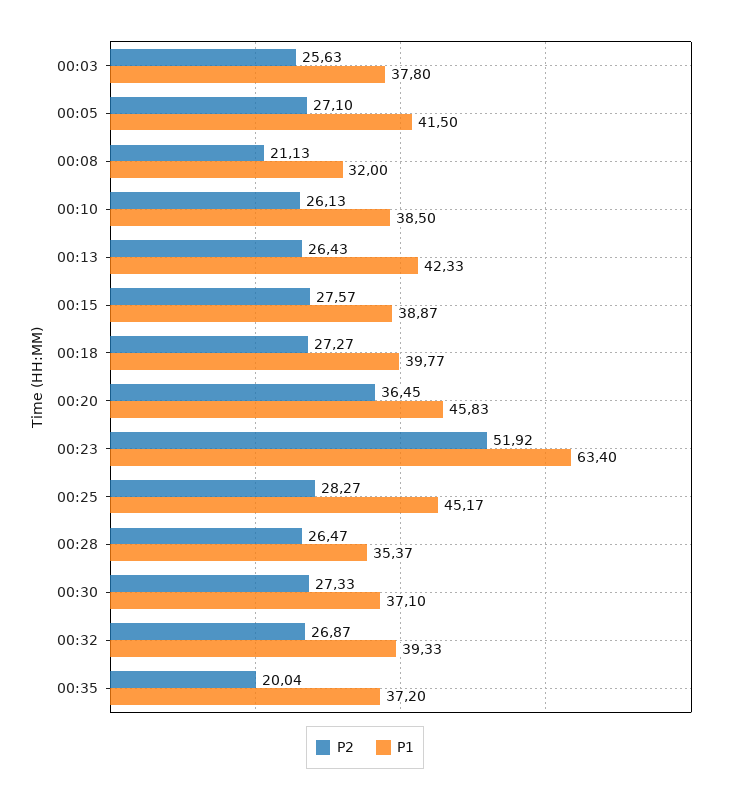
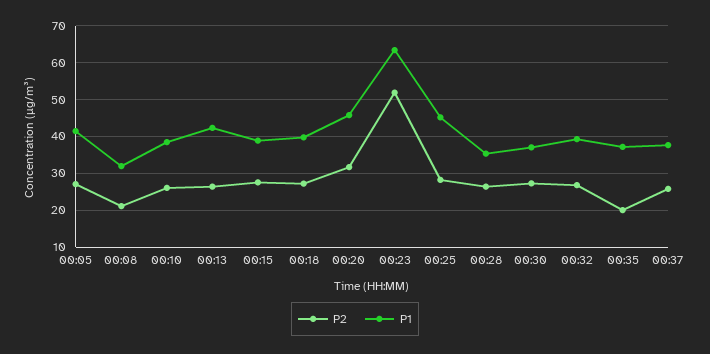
P2, 00:03: 25.63 -> none
P1, 00:03: 37.8 -> none
P2, 00:20: 36.45 -> 32
P2, 00:37: none -> 26
P1, 00:37: none -> 38

